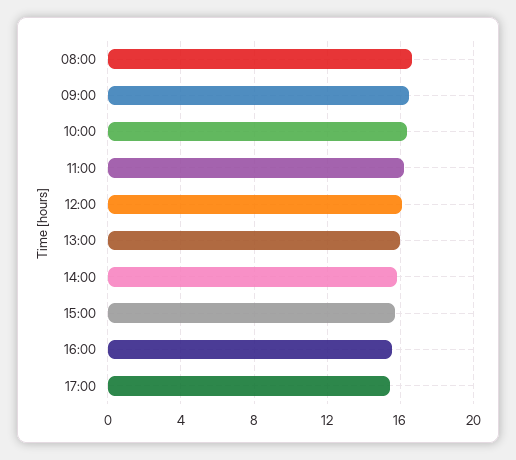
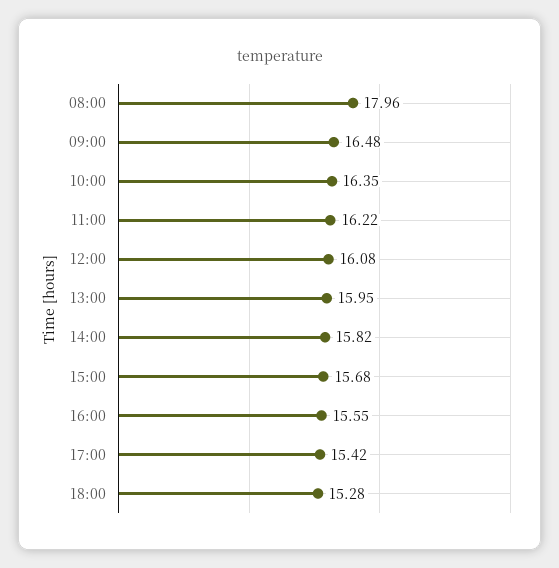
08:00: 16.5 -> 17.96
18:00: none -> 15.28

